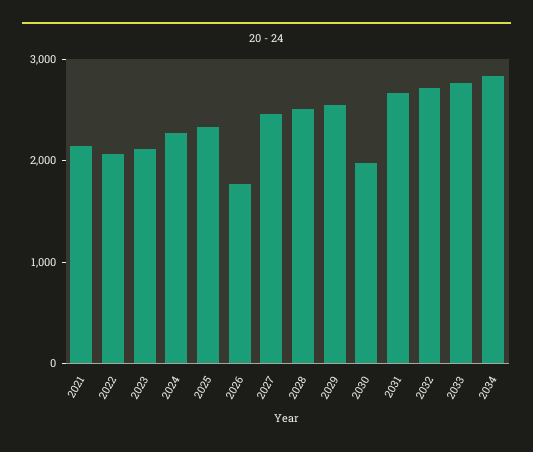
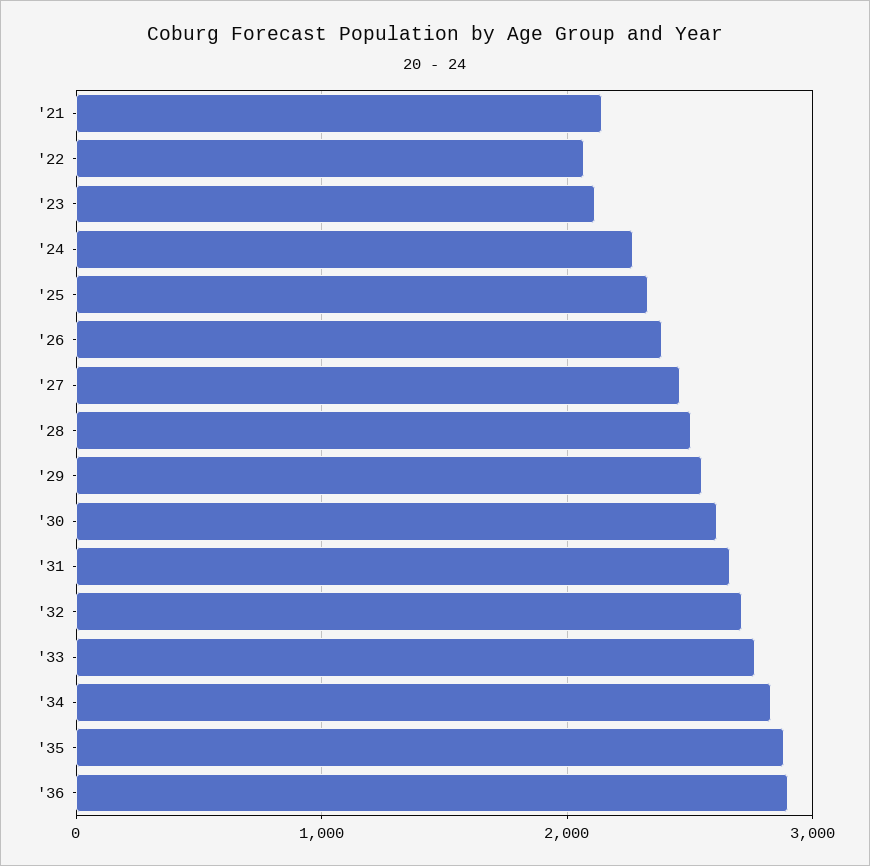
2026: 1800 -> 2400
2030: 2000 -> 2600
'35: none -> 2900
'36: none -> 2900

